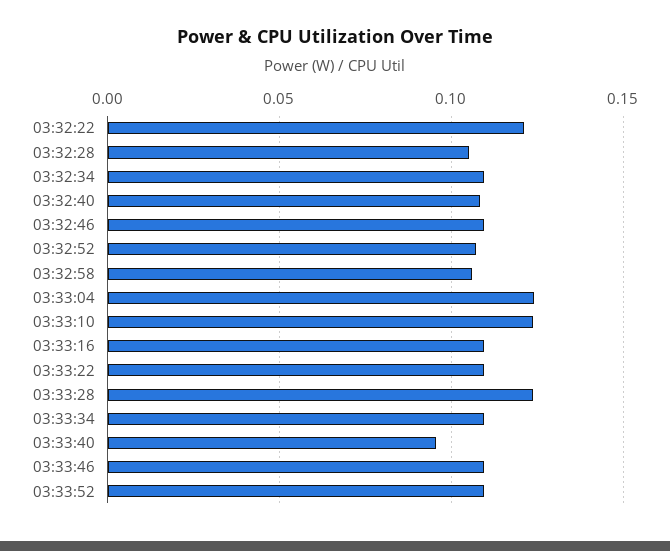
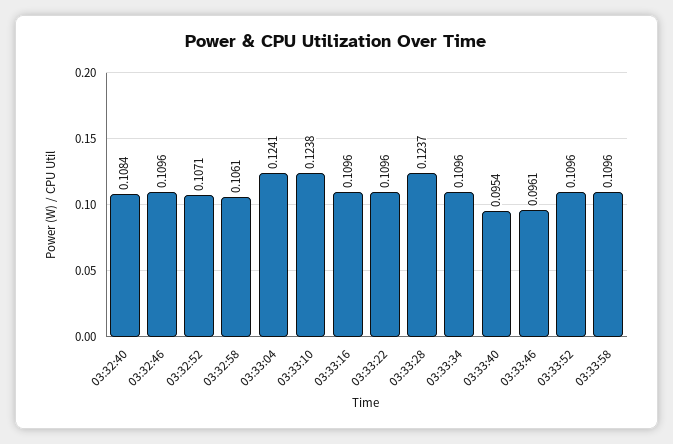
03:32:22: 0.12 -> none
03:32:28: 0.105 -> none
03:32:34: 0.11 -> none
03:33:46: 0.11 -> 0.0961
03:33:58: none -> 0.1096

